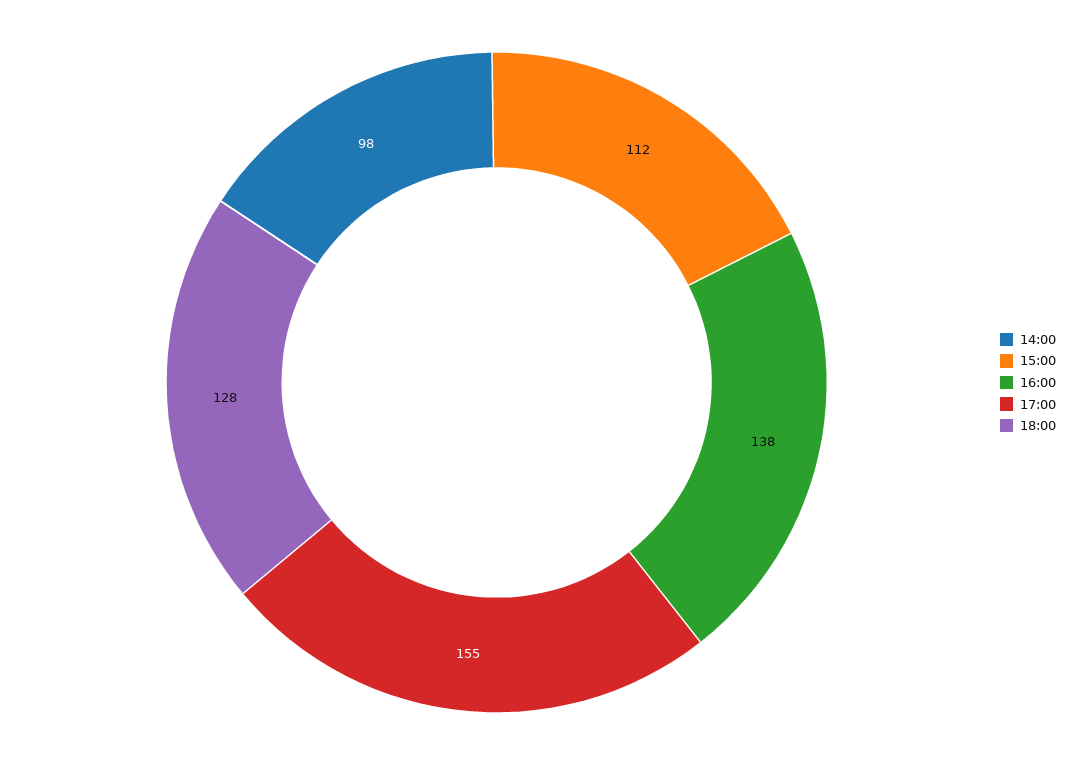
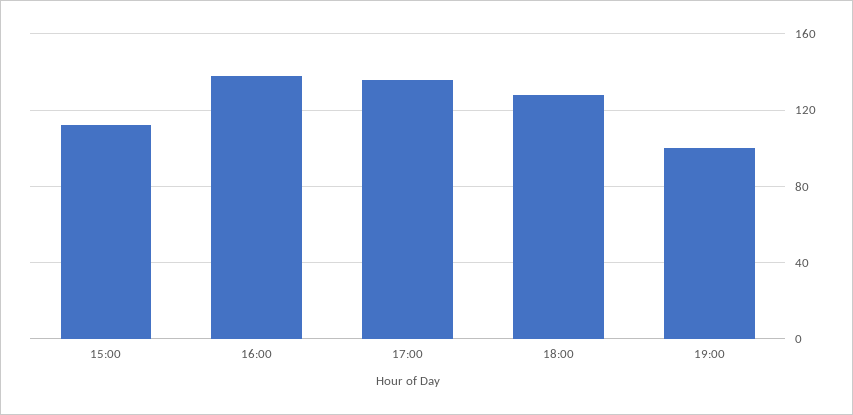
14:00: 98 -> none
17:00: 155 -> 135
19:00: none -> 100

